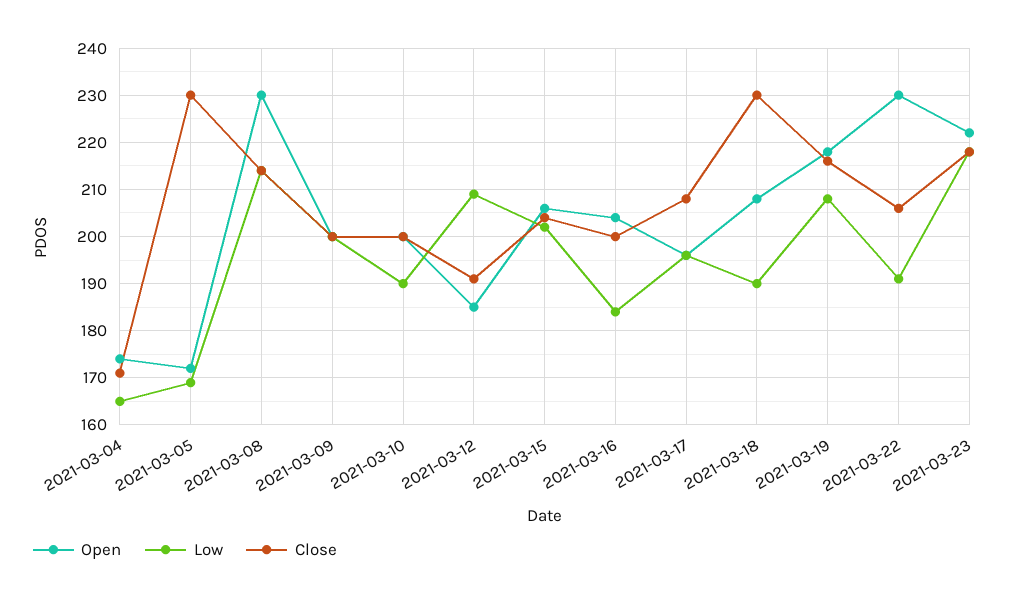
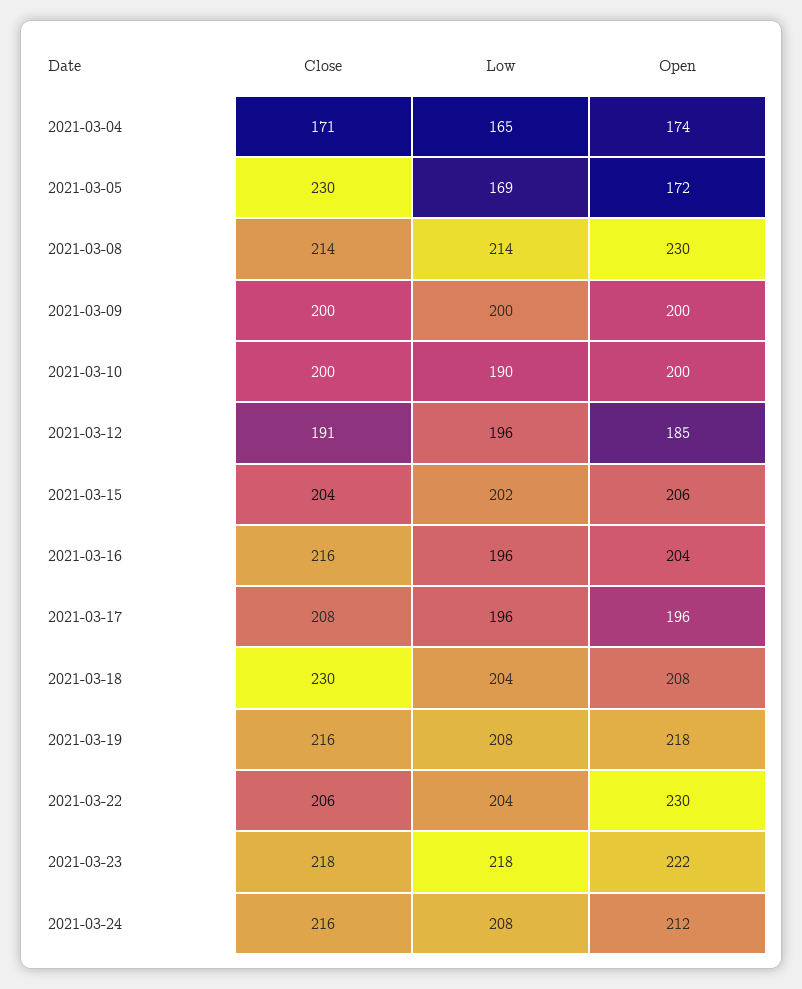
Low, 2021-03-12: 210 -> 196
Low, 2021-03-16: 185 -> 196
Close, 2021-03-16: 200 -> 216
Low, 2021-03-18: 190 -> 204
Low, 2021-03-22: 190 -> 204
Close, 2021-03-24: none -> 216
Low, 2021-03-24: none -> 208
Open, 2021-03-24: none -> 212

